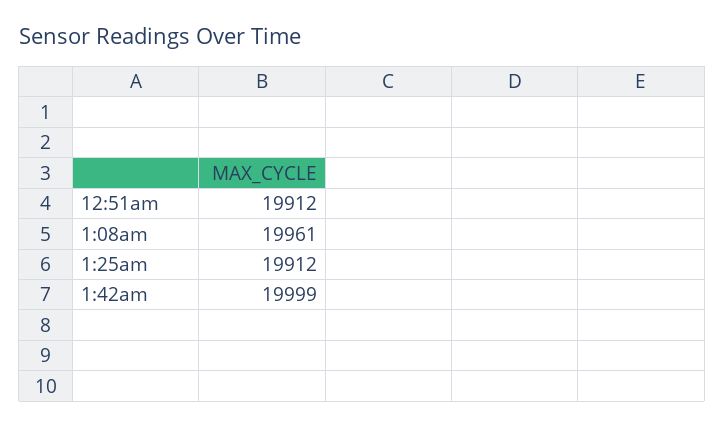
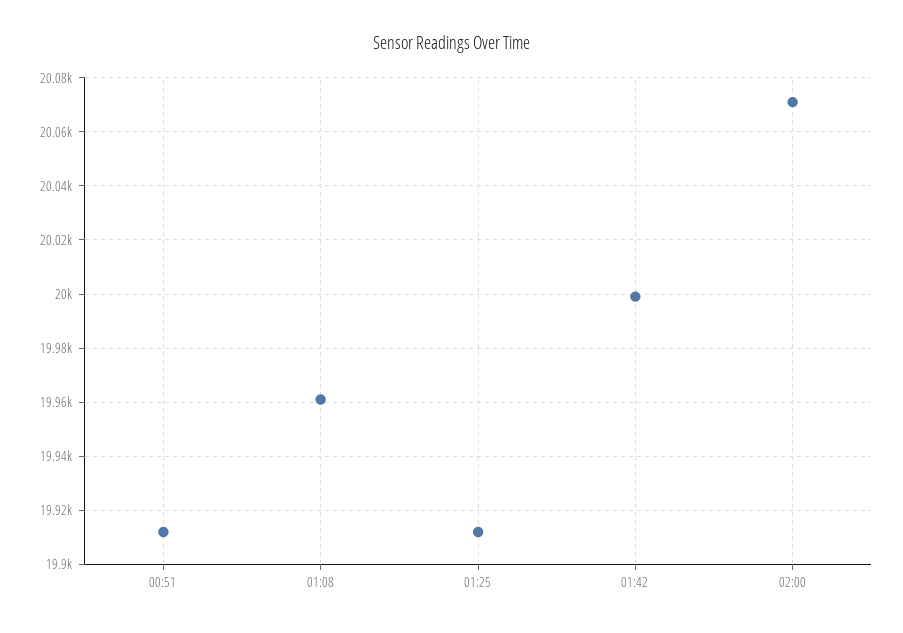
02:00: none -> 20070

